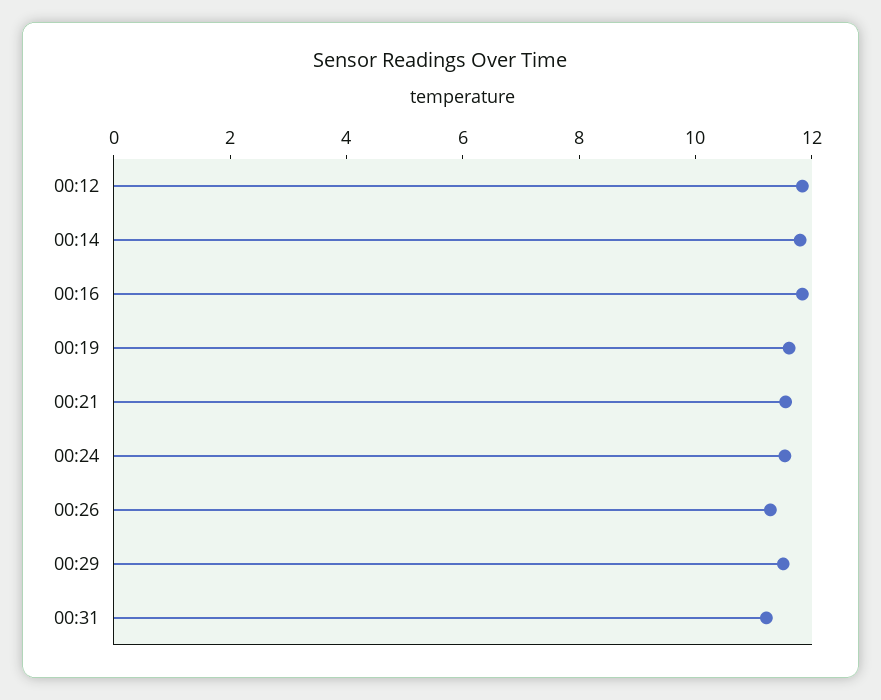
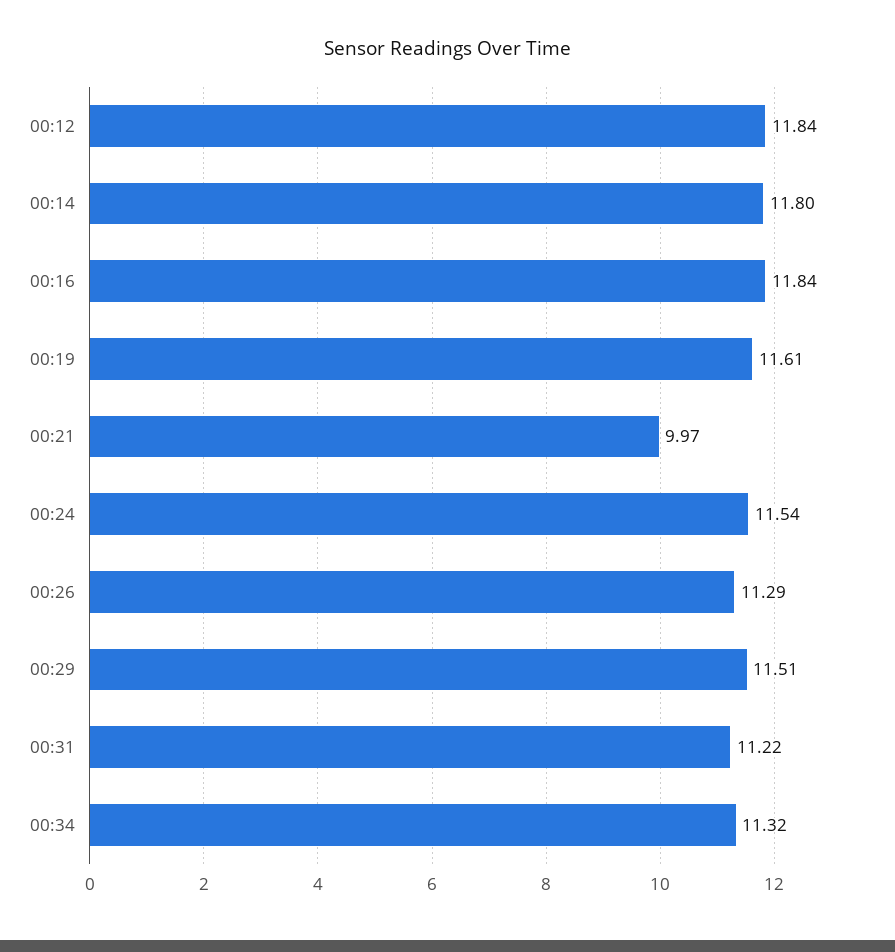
00:21: 11.5 -> 9.97
00:34: none -> 11.32

